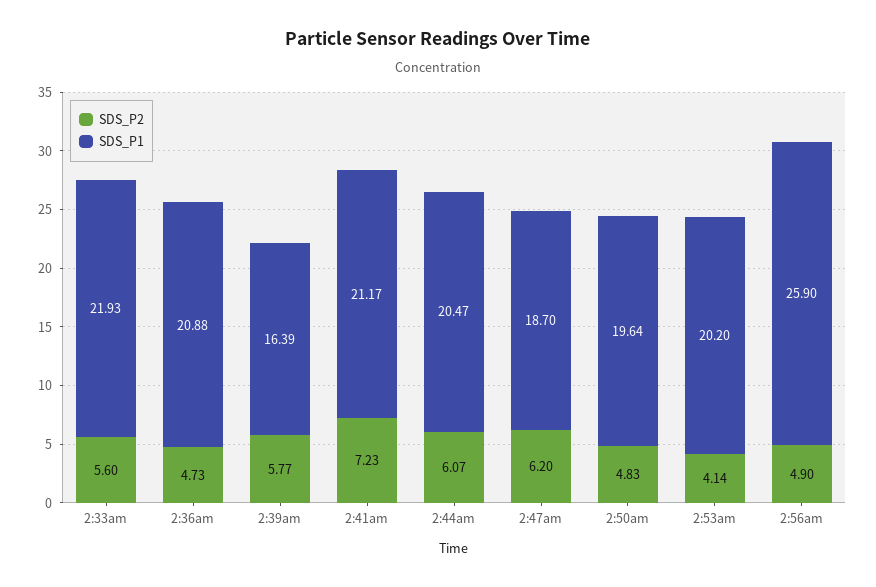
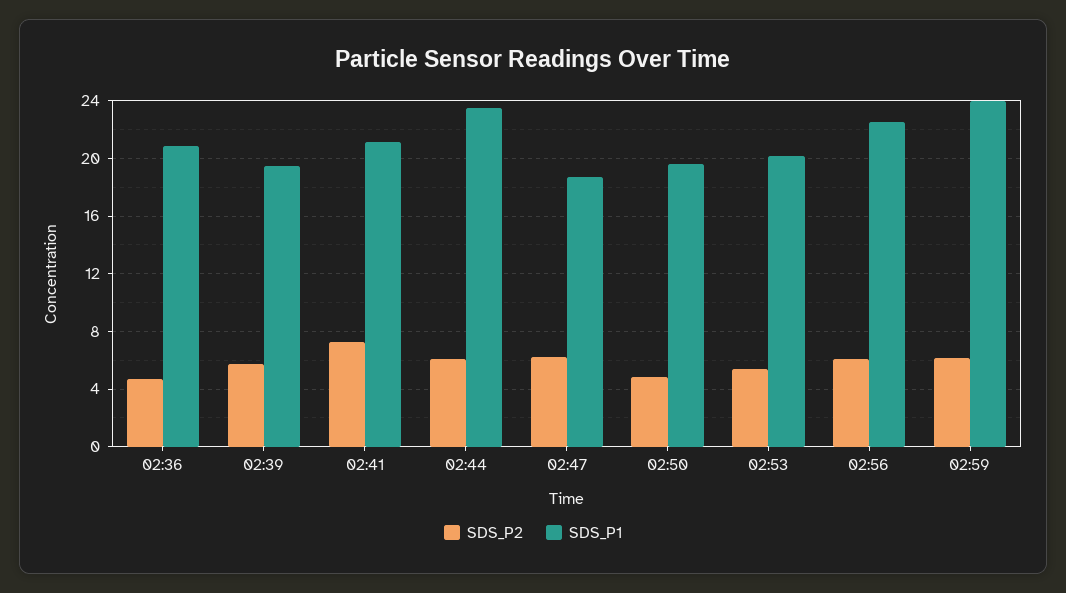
SDS_P2, 2:33am: 5.6 -> none
SDS_P1, 2:33am: 21.93 -> none
SDS_P1, 2:39am: 16.39 -> 19.5
SDS_P1, 2:44am: 20.47 -> 23.5
SDS_P2, 2:53am: 4.14 -> 5.5
SDS_P2, 2:56am: 4.9 -> 6
SDS_P1, 2:56am: 25.9 -> 22.5
SDS_P2, 02:59: none -> 6
SDS_P1, 02:59: none -> 24

